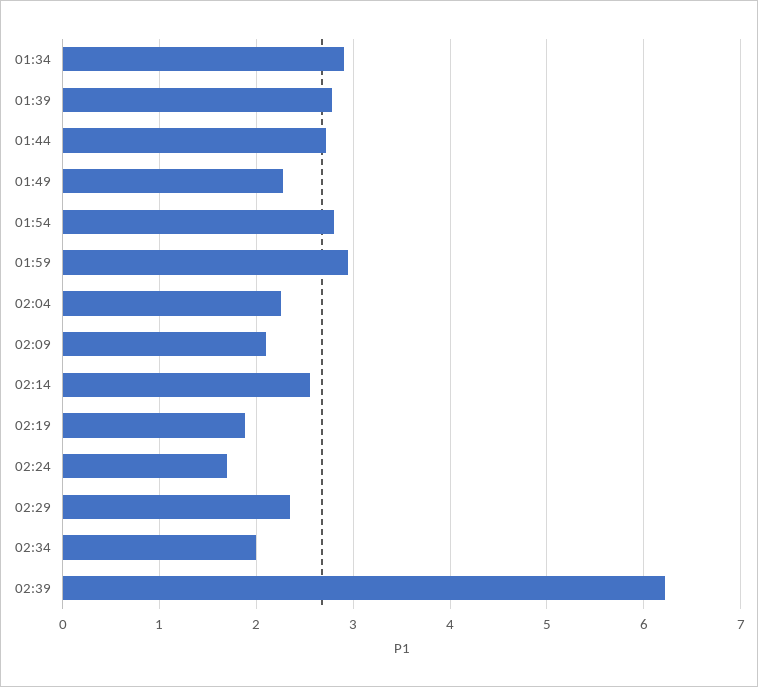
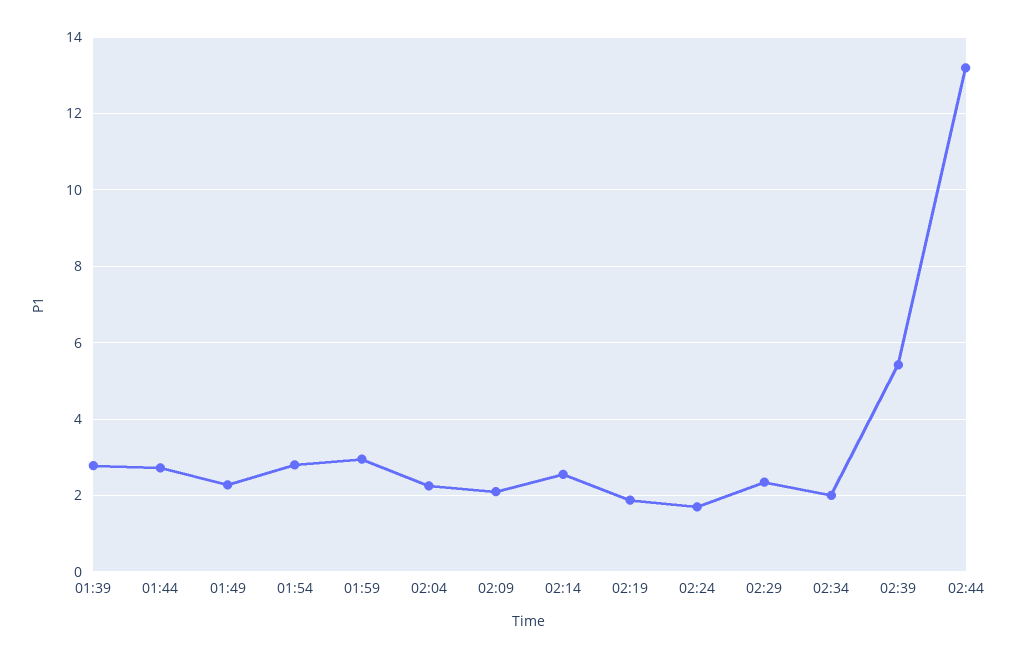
01:34: 2.9 -> none
02:39: 6.2 -> 5.4
02:44: none -> 13.2

